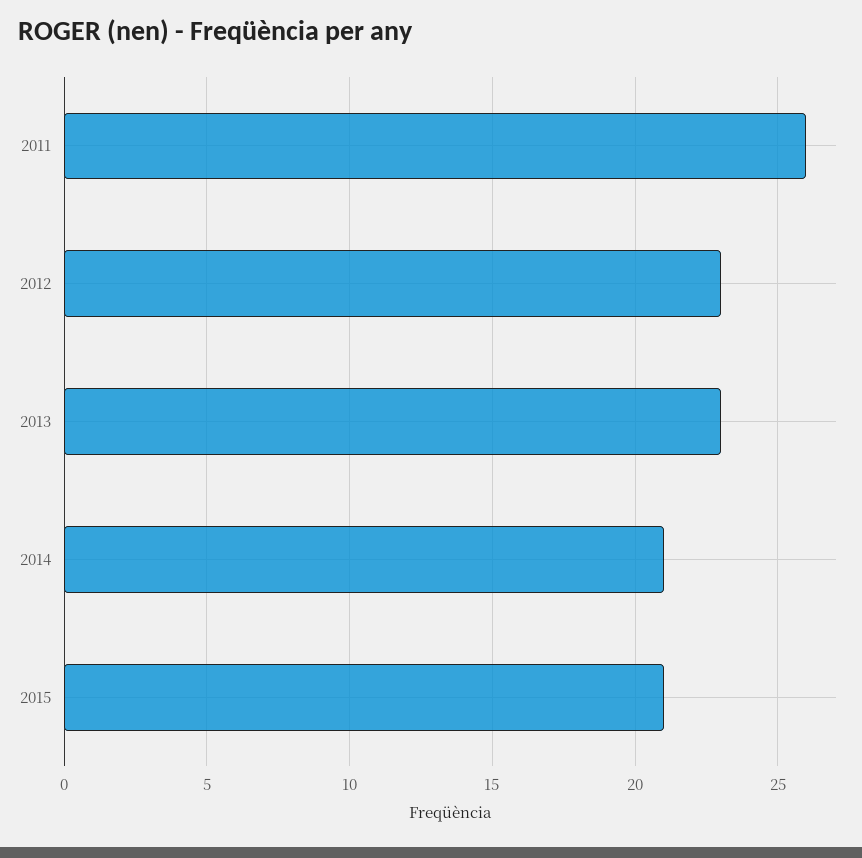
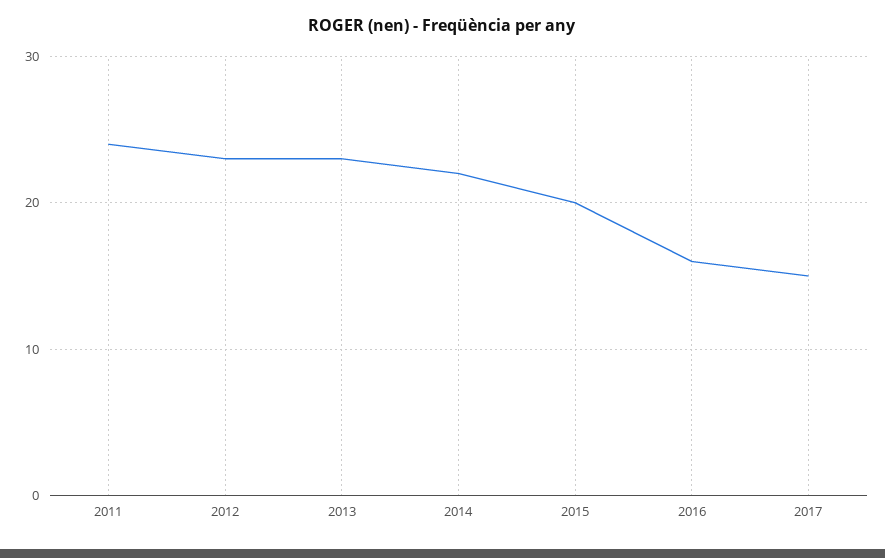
2011: 26 -> 24
2014: 21 -> 22
2015: 21 -> 20
2016: none -> 16
2017: none -> 15

